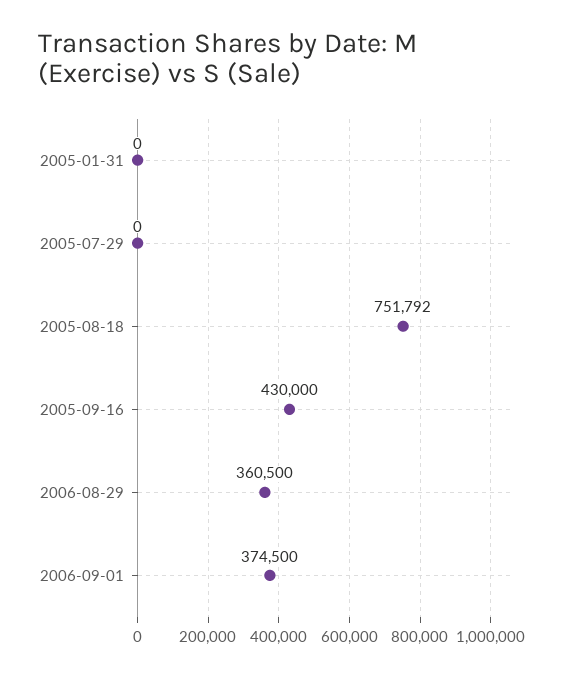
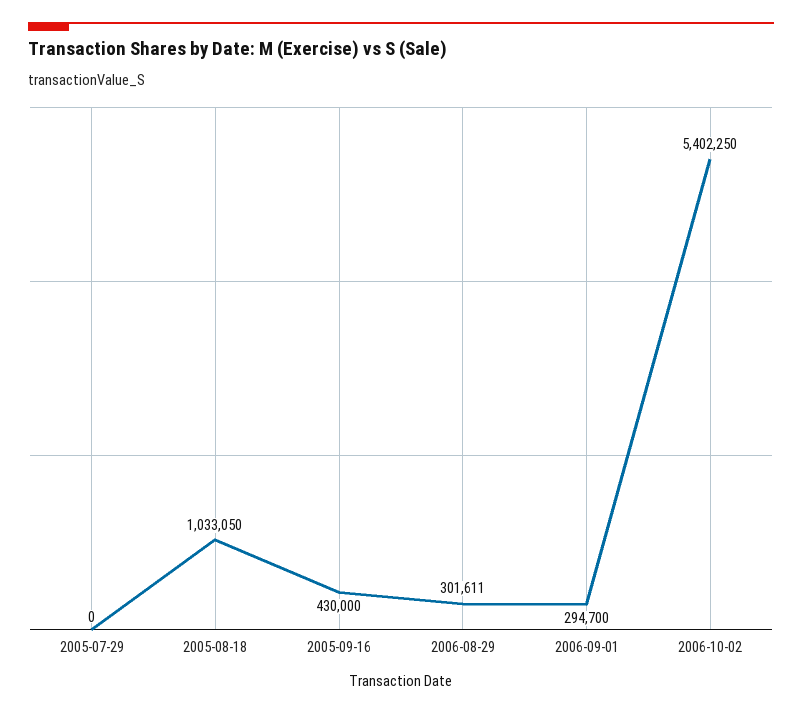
2005-01-31: 0 -> none
2005-08-18: 751792 -> 1033050
2006-08-29: 360500 -> 301611
2006-09-01: 374500 -> 294700
2006-10-02: none -> 5402250

